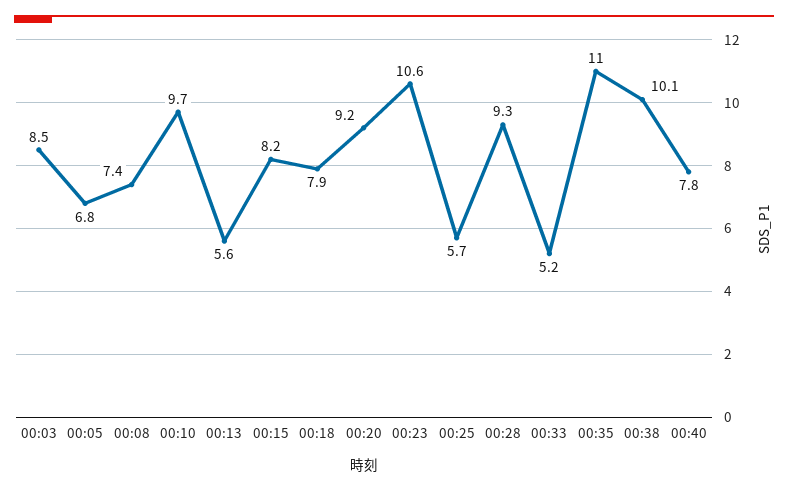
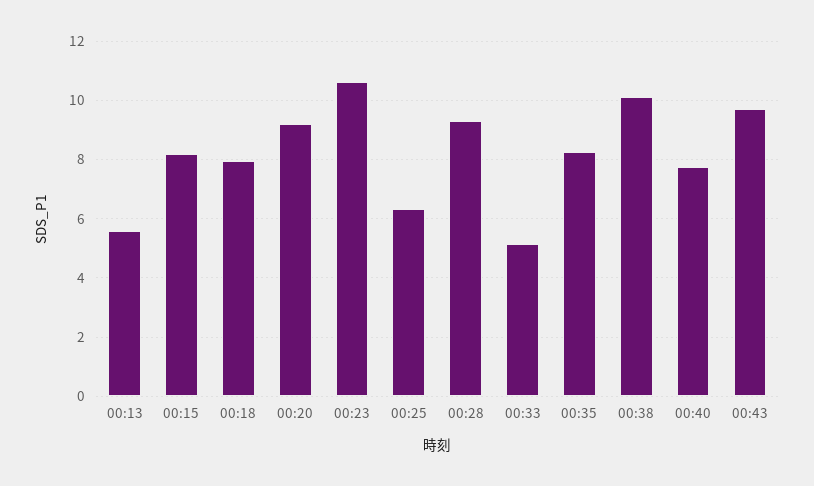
00:03: 8.5 -> none
00:05: 6.8 -> none
00:08: 7.4 -> none
00:10: 9.7 -> none
00:25: 5.7 -> 6.25
00:35: 11 -> 8.25
00:43: none -> 9.75

